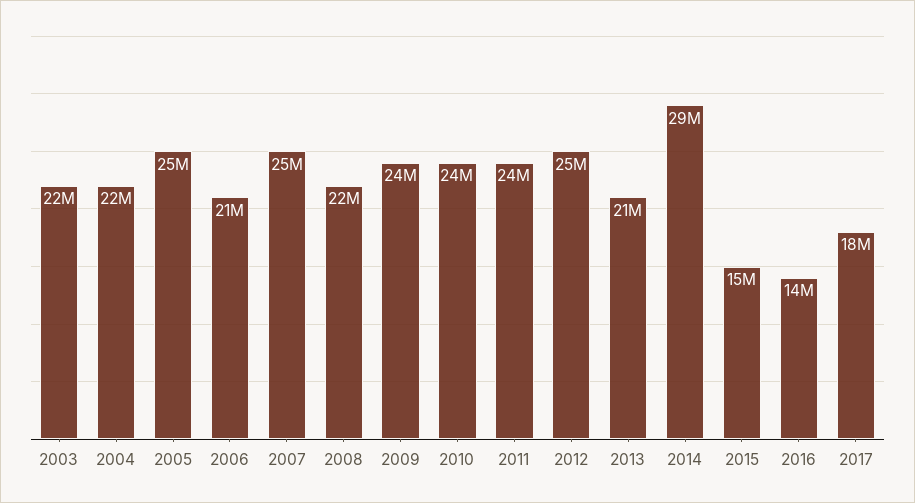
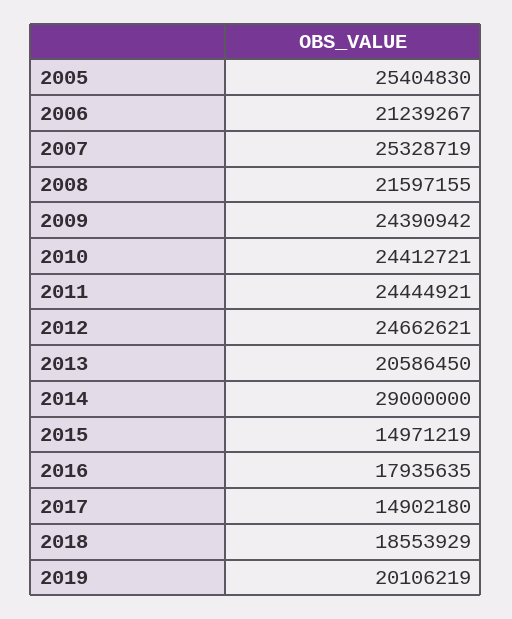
2003: 22000000 -> none
2004: 22000000 -> none
2016: 14000000 -> 17935635
2017: 18000000 -> 14902180
2018: none -> 18553929
2019: none -> 20106219

